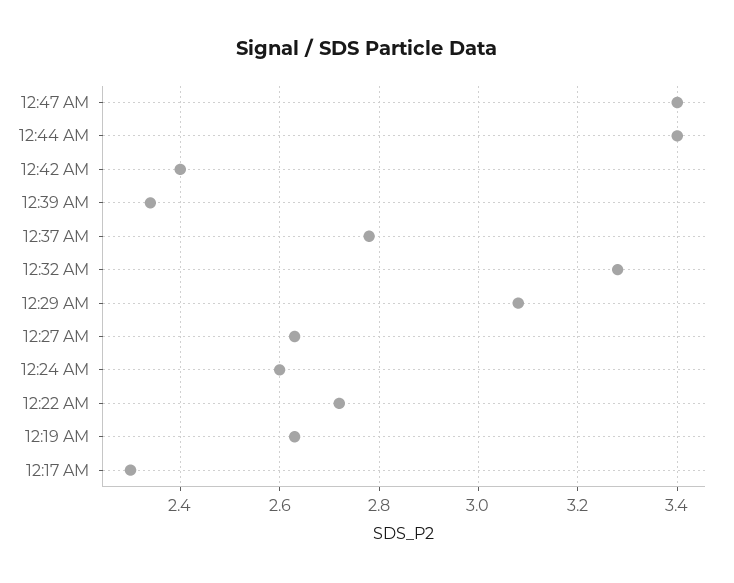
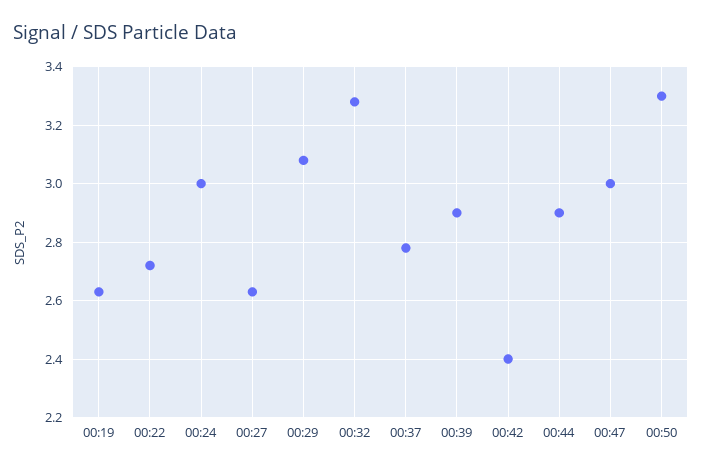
12:47 AM: 3.4 -> 3
12:44 AM: 3.4 -> 2.9
12:39 AM: 2.35 -> 2.9
12:24 AM: 2.6 -> 3
12:17 AM: 2.3 -> none
00:50: none -> 3.3

